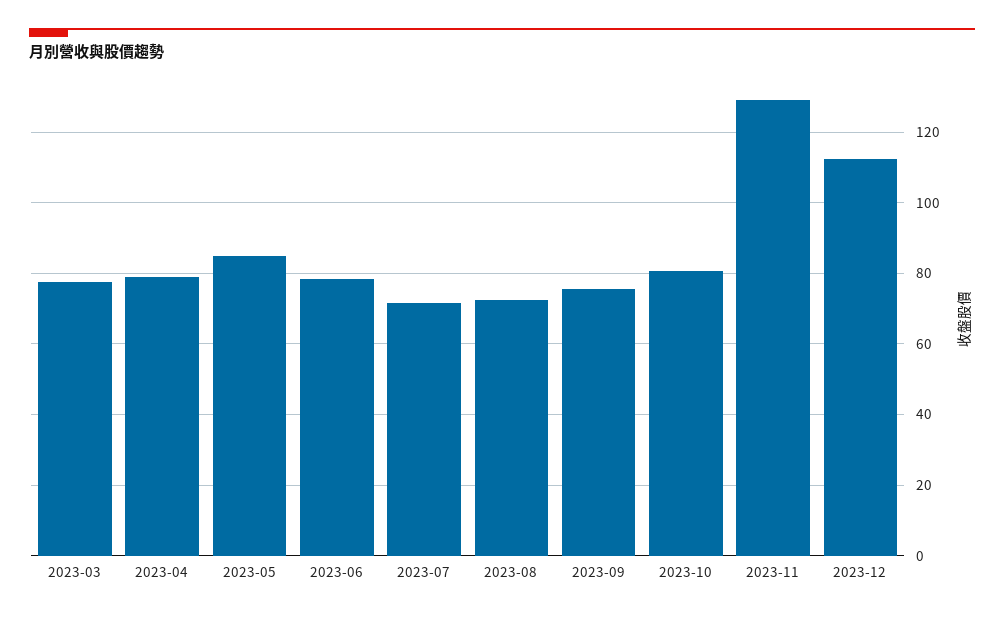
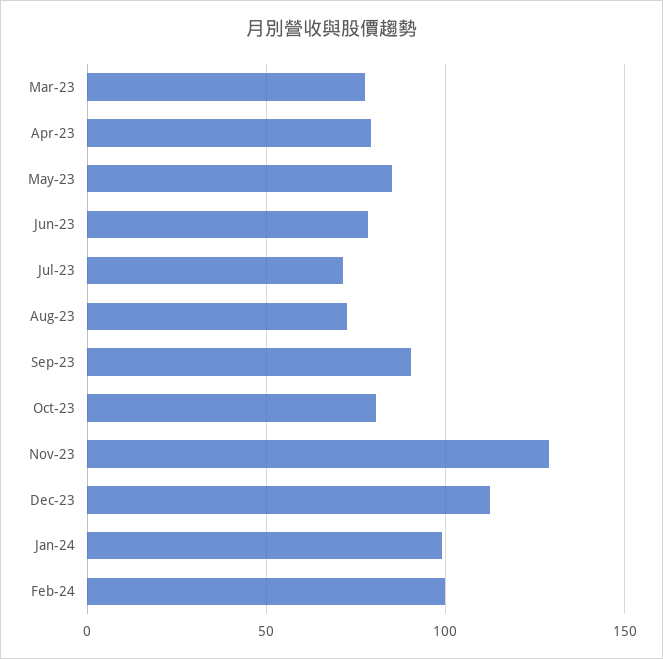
2023-09: 76 -> 90
Jan-24: none -> 100
Feb-24: none -> 100

